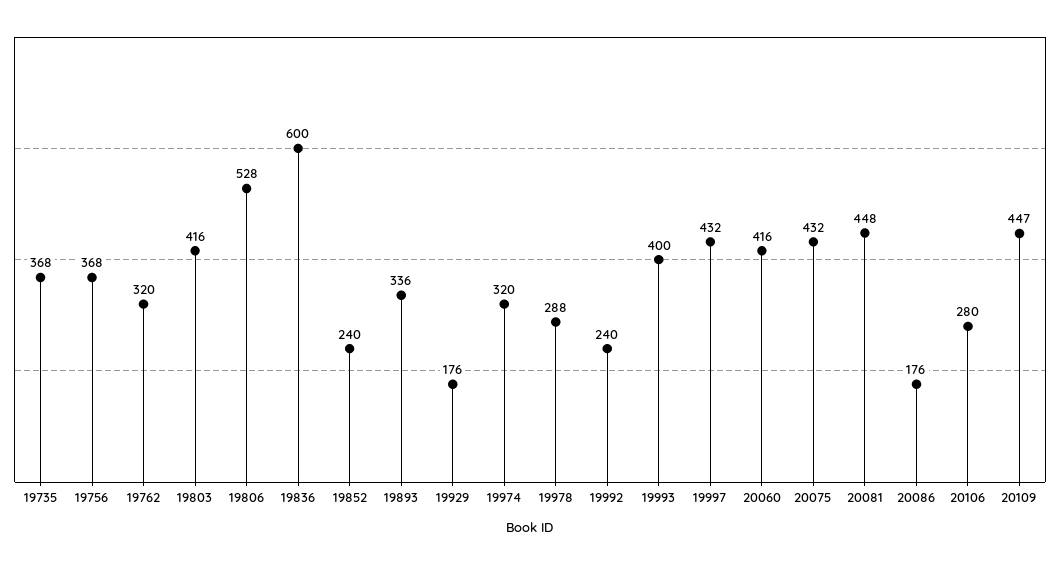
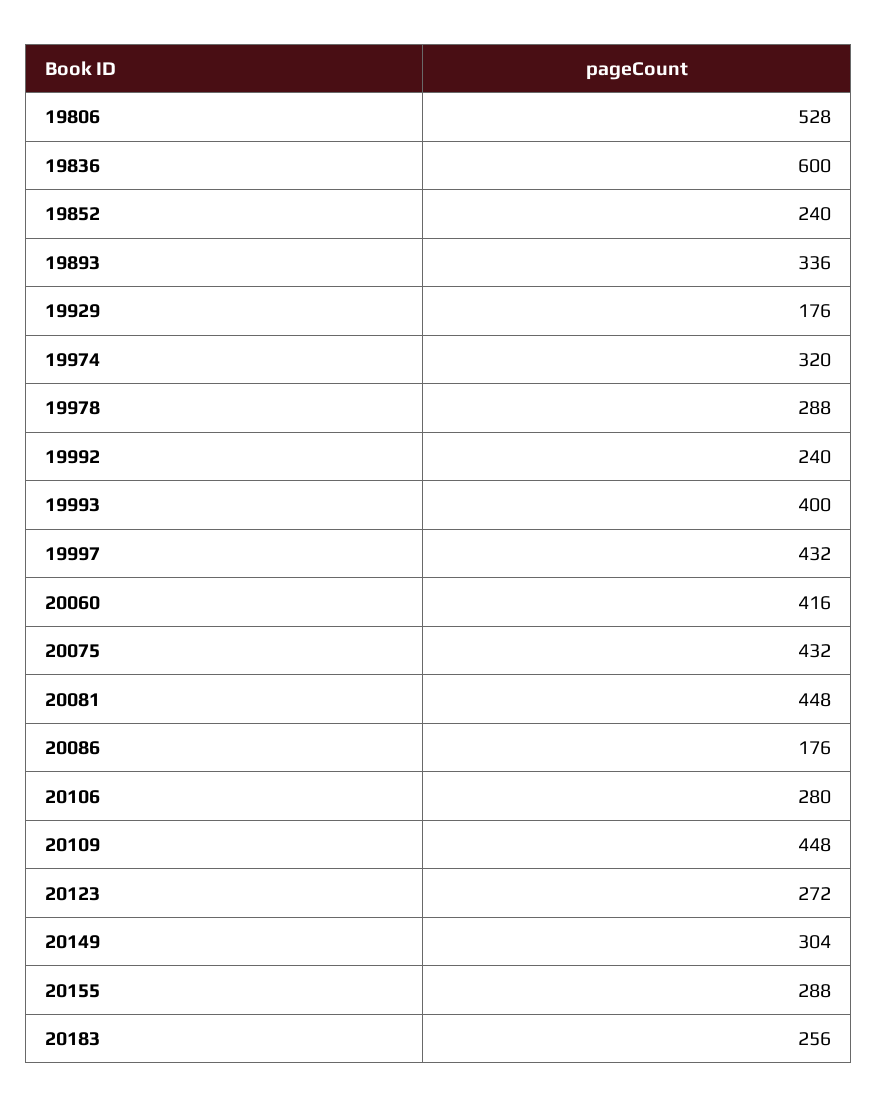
19735: 368 -> none
19756: 368 -> none
19762: 320 -> none
19803: 416 -> none
20109: 447 -> 448
20123: none -> 272
20149: none -> 304
20155: none -> 288
20183: none -> 256

